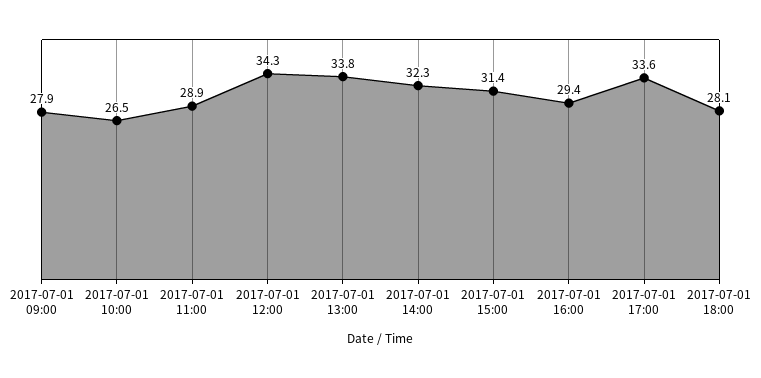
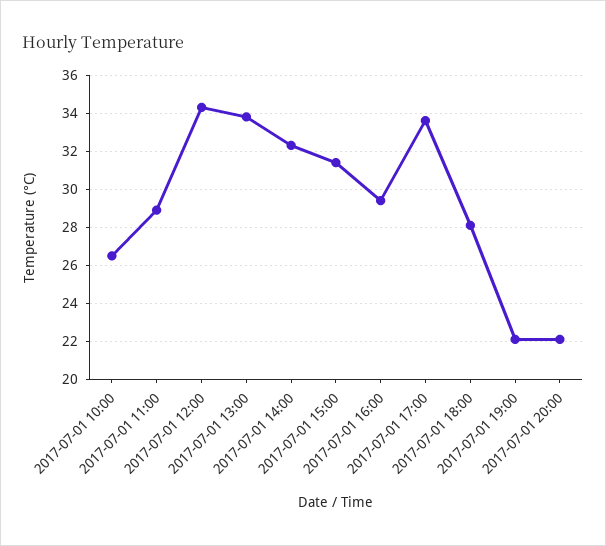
2017-07-01 09:00: 27.9 -> none
2017-07-01 19:00: none -> 22
2017-07-01 20:00: none -> 22

